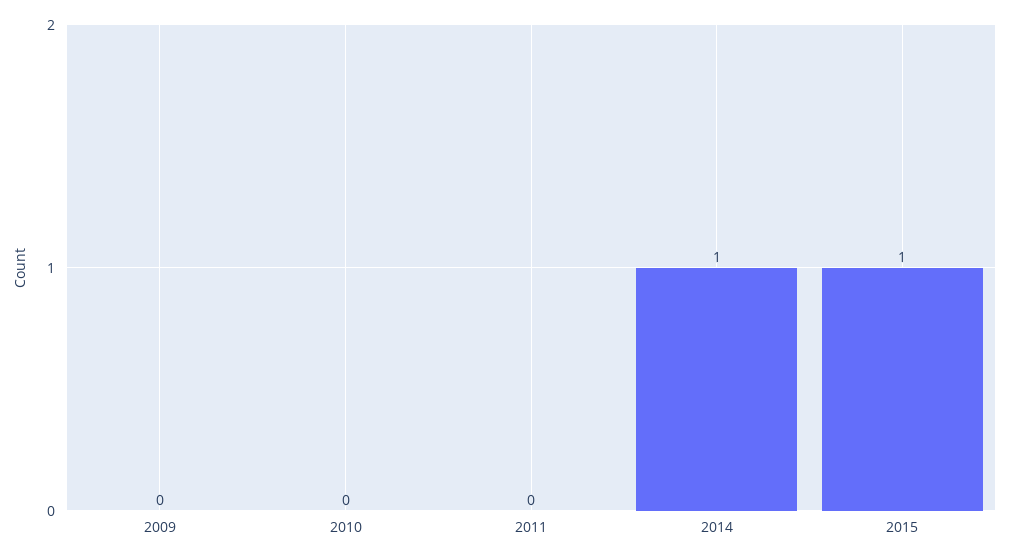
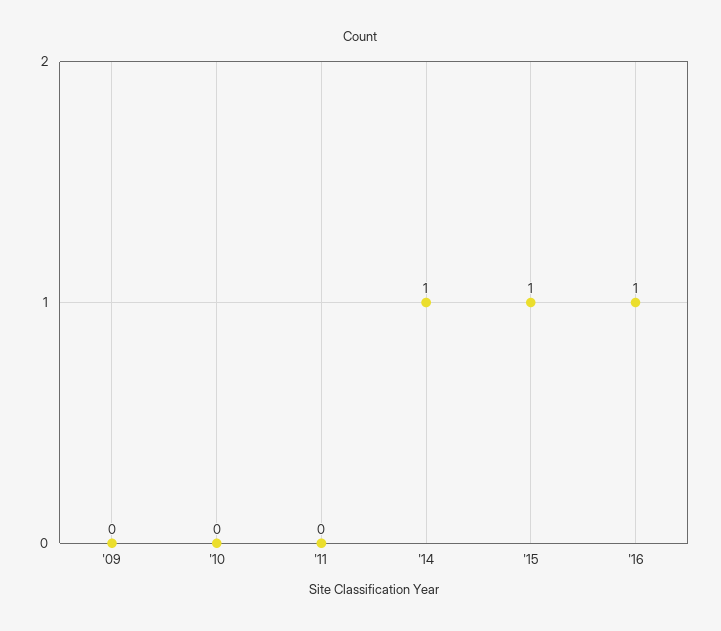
'16: none -> 1

